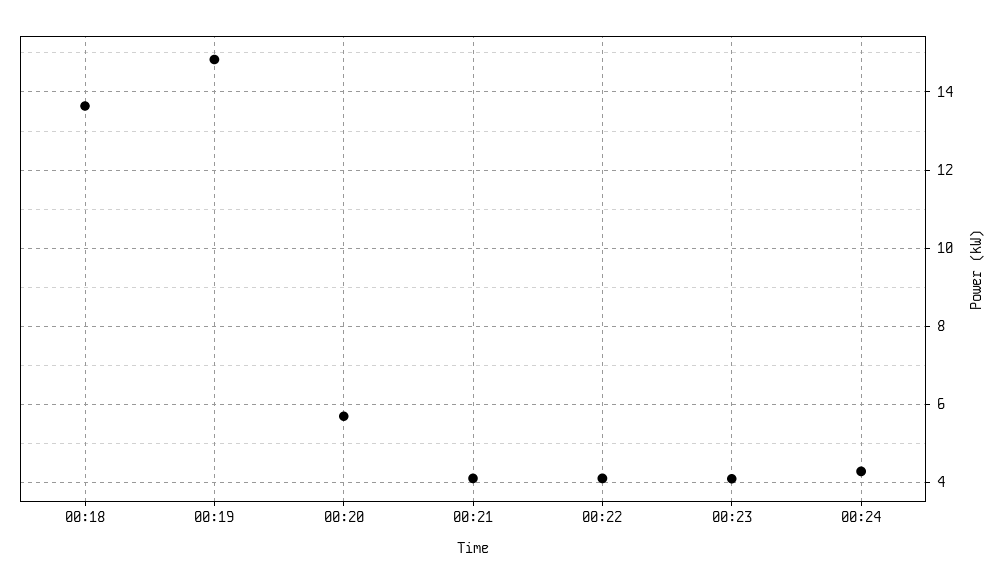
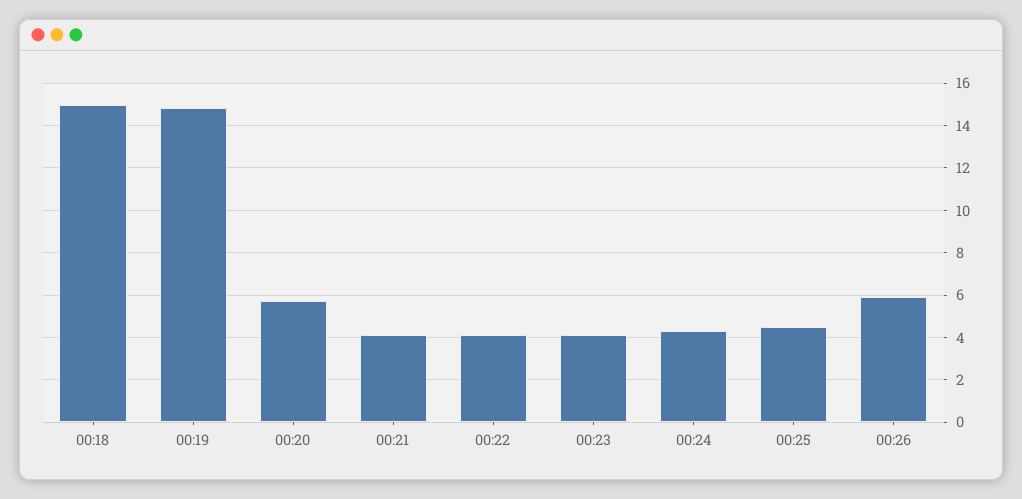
00:18: 13.6 -> 15
00:25: none -> 4.5
00:26: none -> 6

